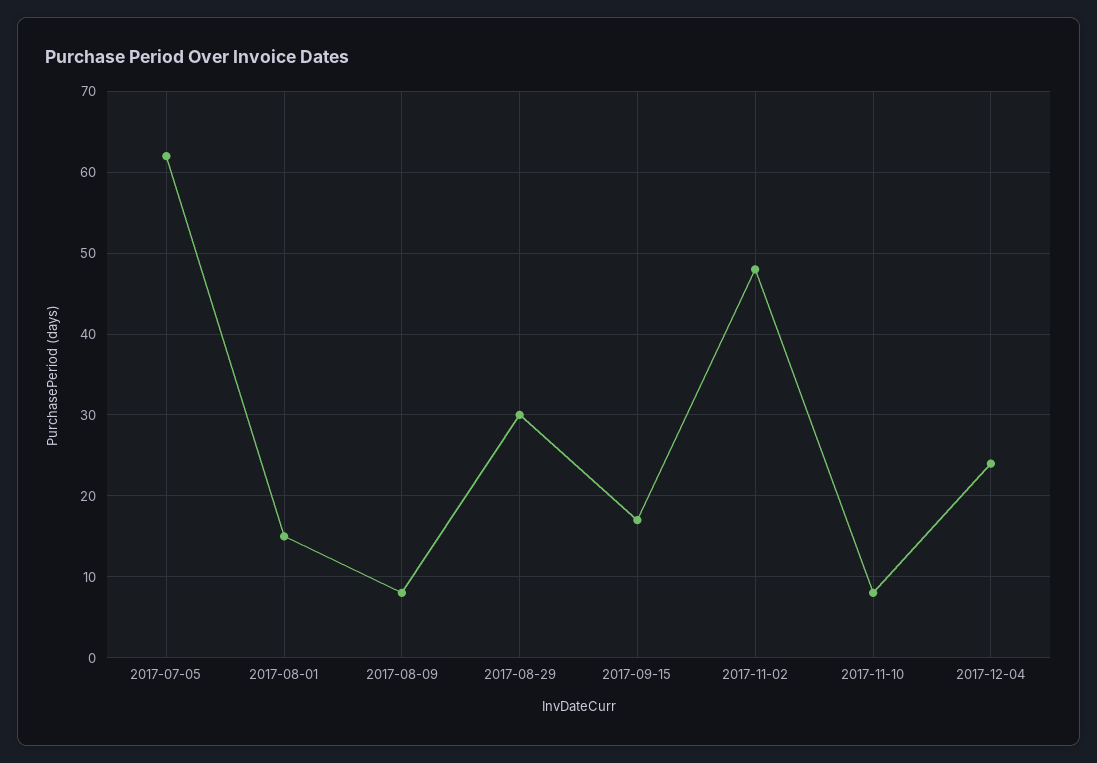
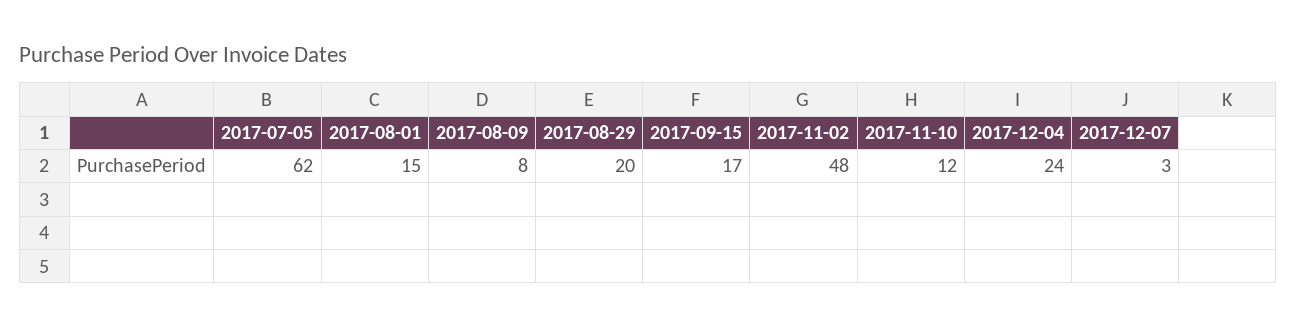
2017-08-29: 30 -> 20
2017-11-10: 8 -> 12
2017-12-07: none -> 3

